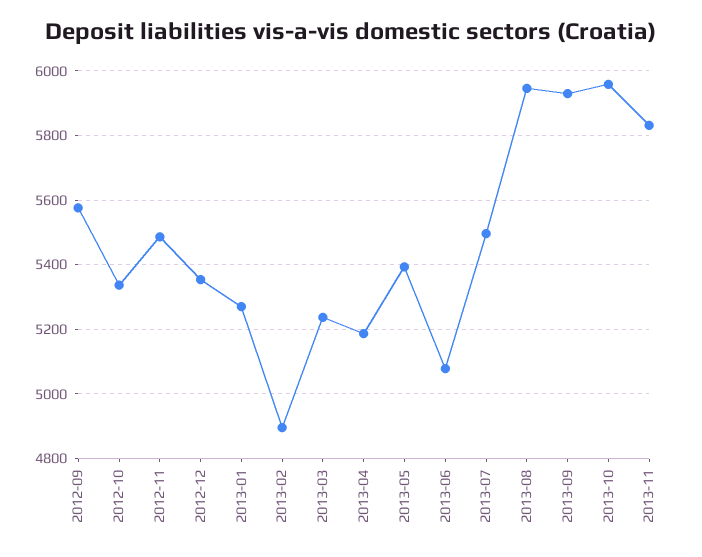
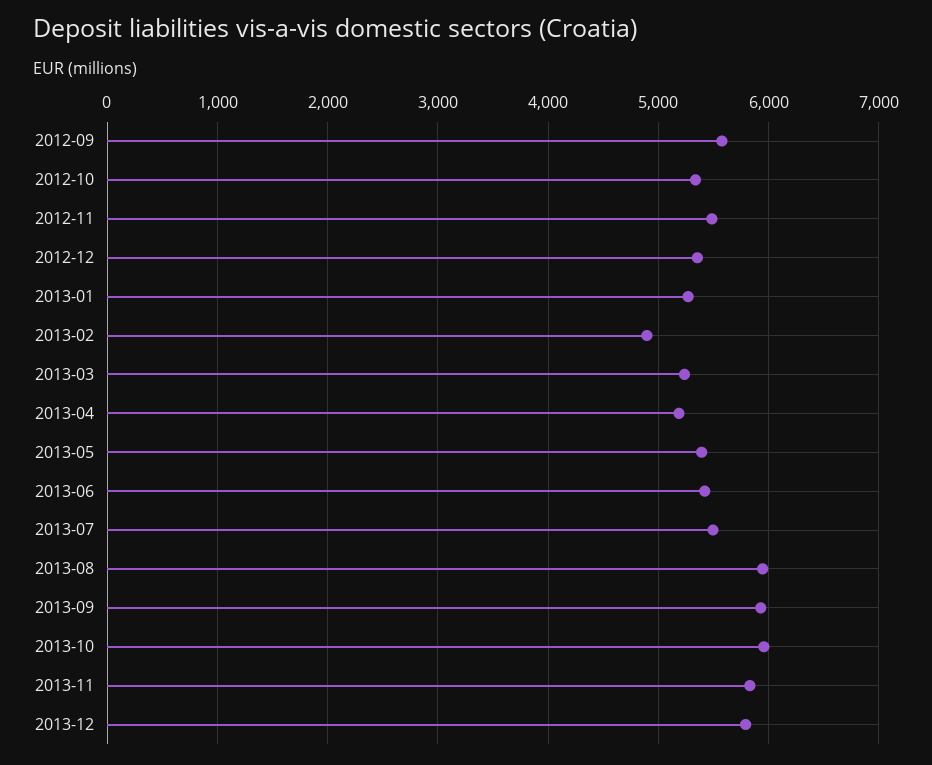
2013-06: 5080 -> 5400
2013-12: none -> 5800

